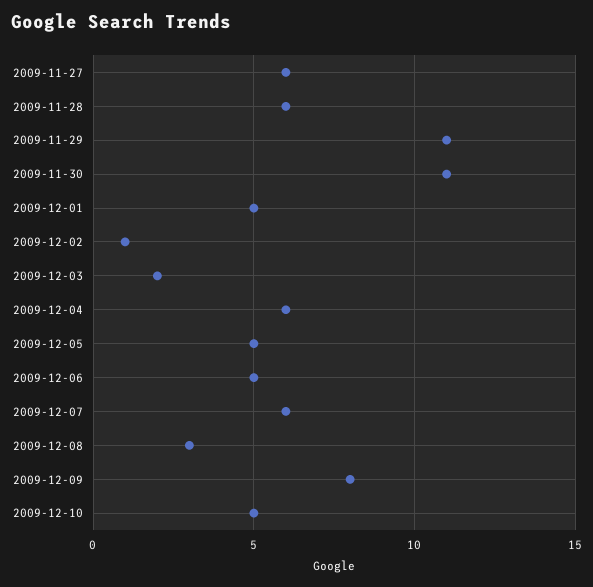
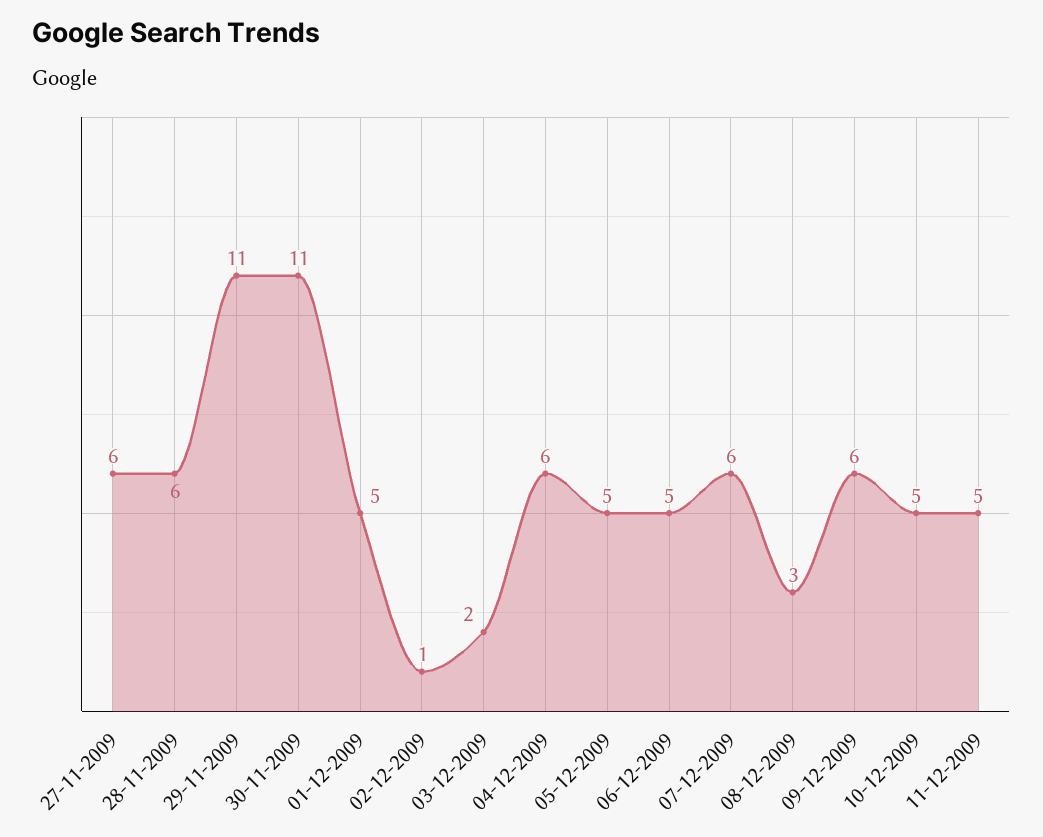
2009-12-09: 8 -> 6
11-12-2009: none -> 5

